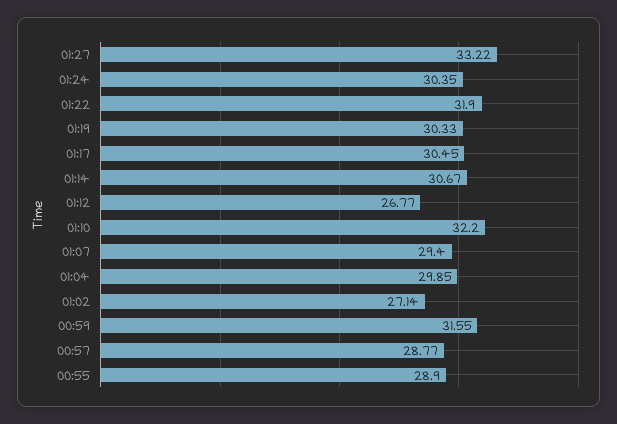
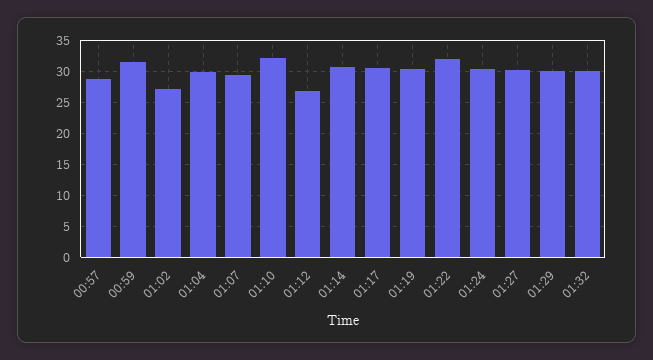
01:27: 33.22 -> 30
00:55: 28.9 -> none
01:29: none -> 30
01:32: none -> 30

